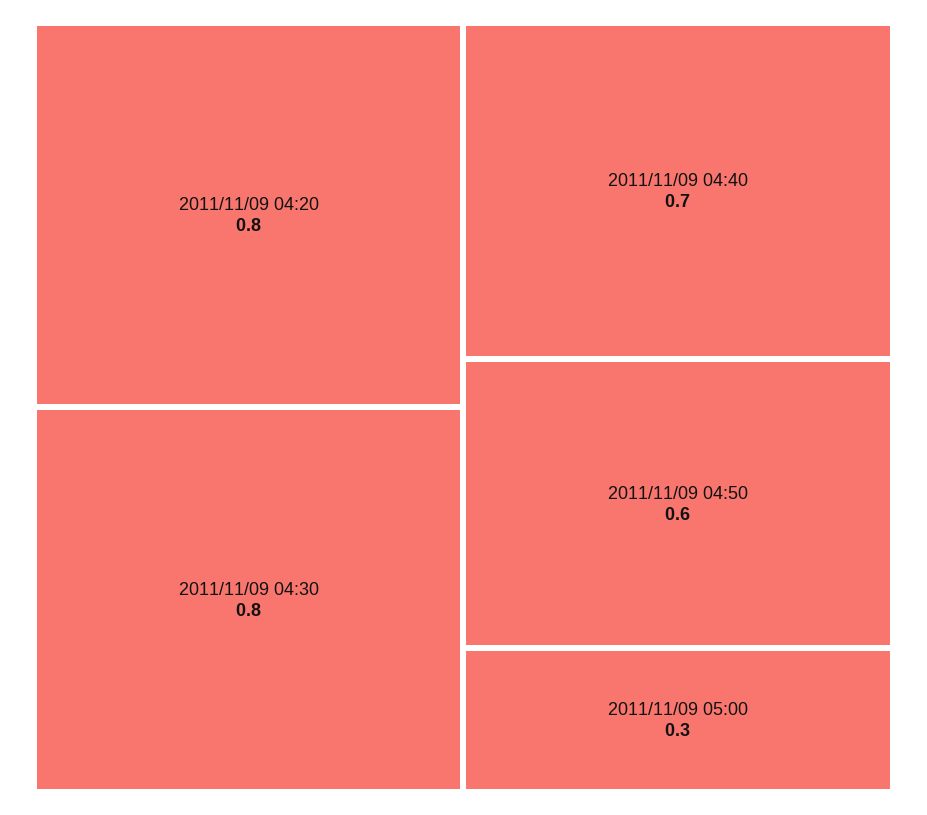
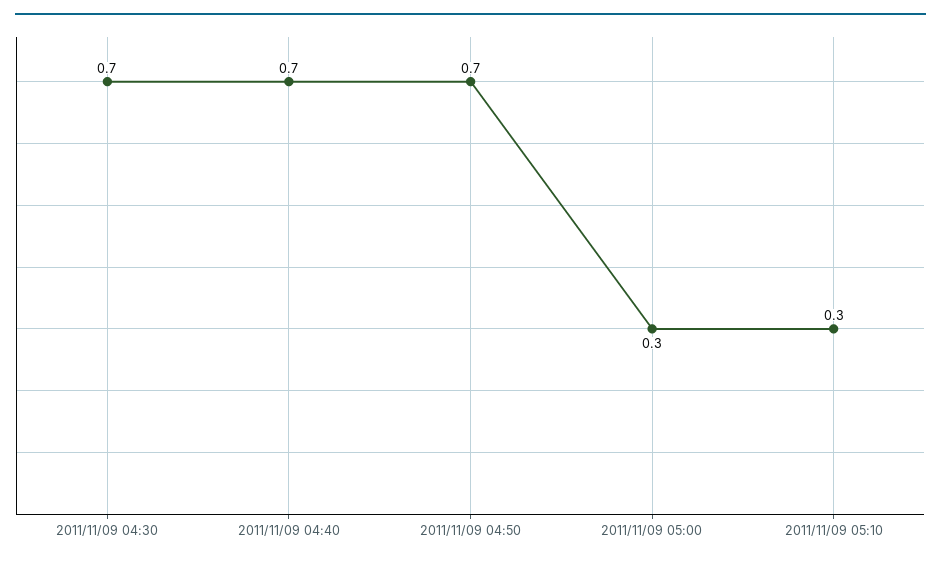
2011/11/09 04:20: 0.8 -> none
2011/11/09 04:30: 0.8 -> 0.7
2011/11/09 04:50: 0.6 -> 0.7
2011/11/09 05:10: none -> 0.3

